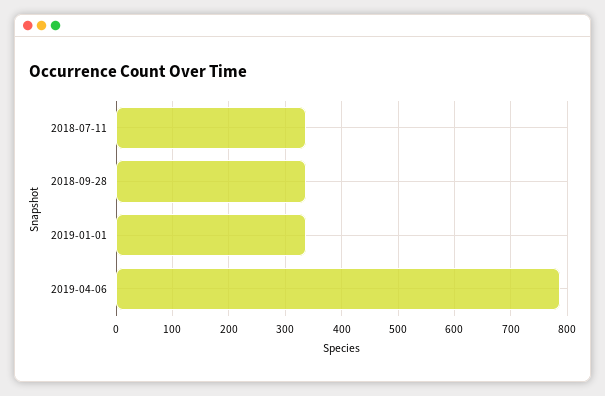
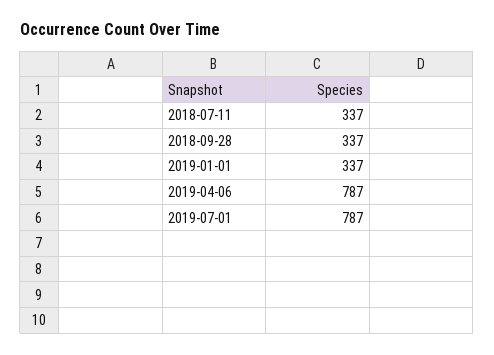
2019-07-01: none -> 787

